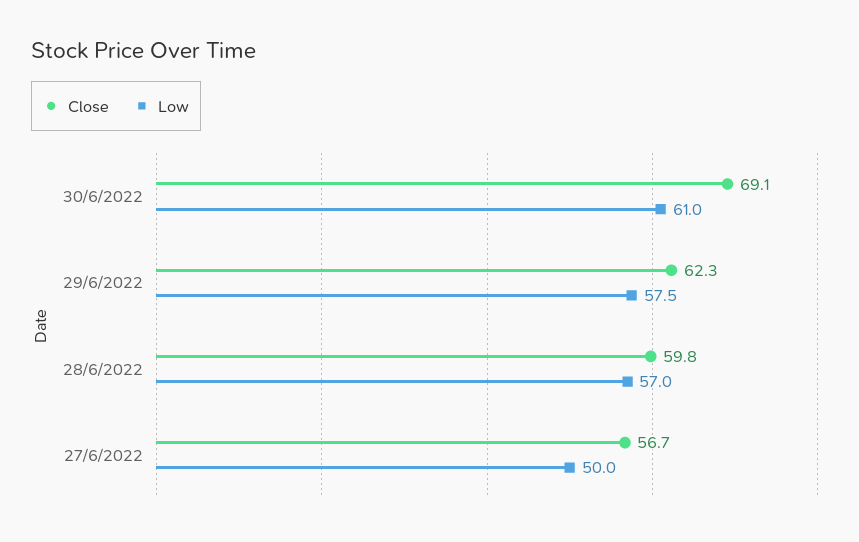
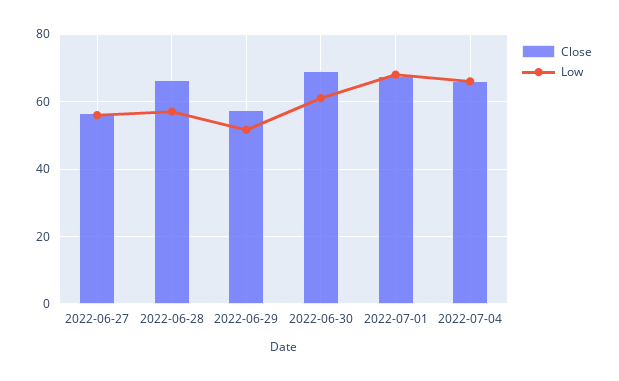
Close, 29/6/2022: 62.3 -> 58
Low, 29/6/2022: 57.5 -> 52
Close, 28/6/2022: 59.8 -> 66
Low, 27/6/2022: 50 -> 56
Close, 2022-07-01: none -> 68
Low, 2022-07-01: none -> 68
Close, 2022-07-04: none -> 66
Low, 2022-07-04: none -> 66

